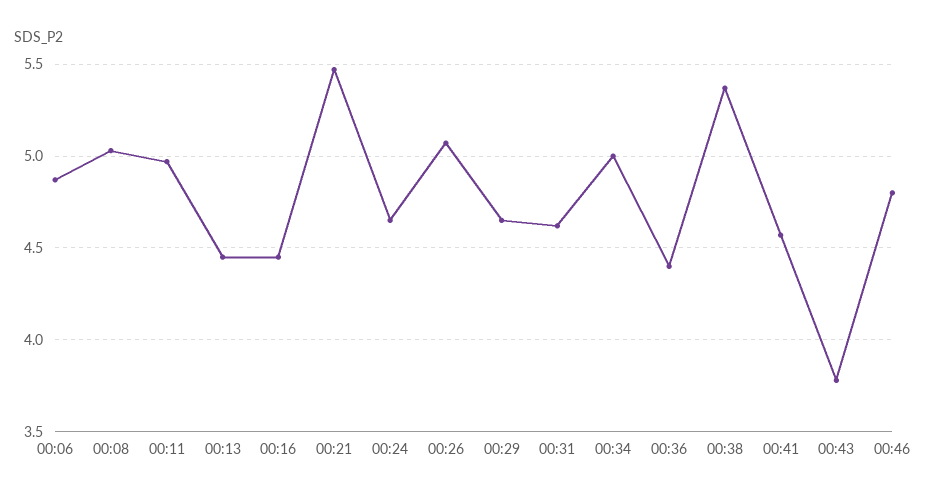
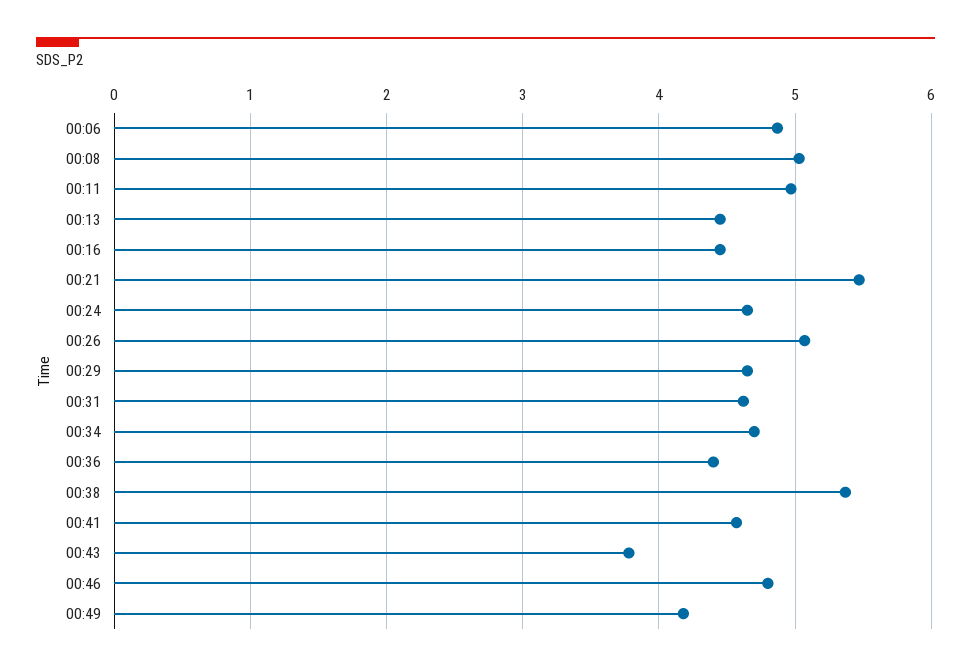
00:34: 5 -> 4.7
00:49: none -> 4.2

